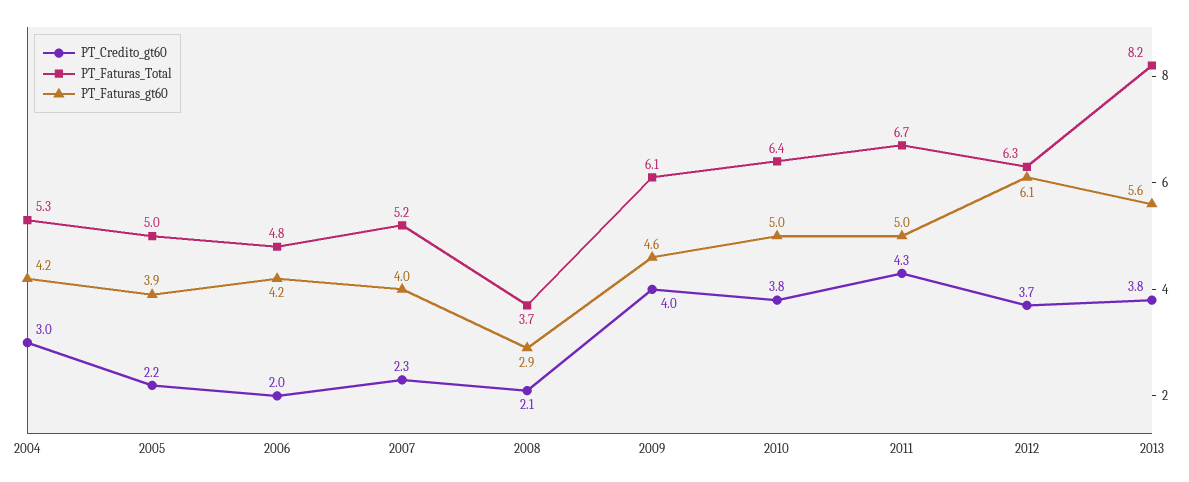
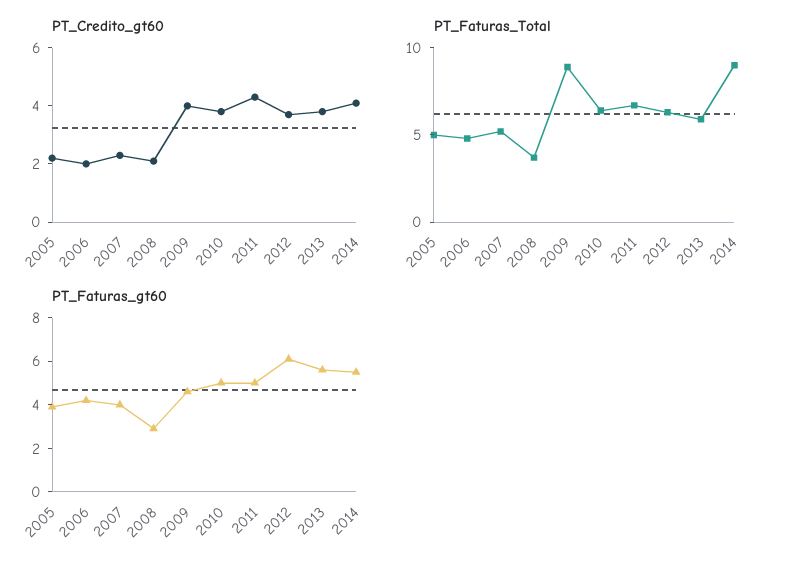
PT_Credito_gt60, 2004: 3 -> none
PT_Faturas_Total, 2004: 5.3 -> none
PT_Faturas_gt60, 2004: 4.2 -> none
PT_Faturas_Total, 2009: 6.1 -> 9
PT_Faturas_Total, 2013: 8.2 -> 6
PT_Credito_gt60, 2014: none -> 4
PT_Faturas_Total, 2014: none -> 9
PT_Faturas_gt60, 2014: none -> 5.5

